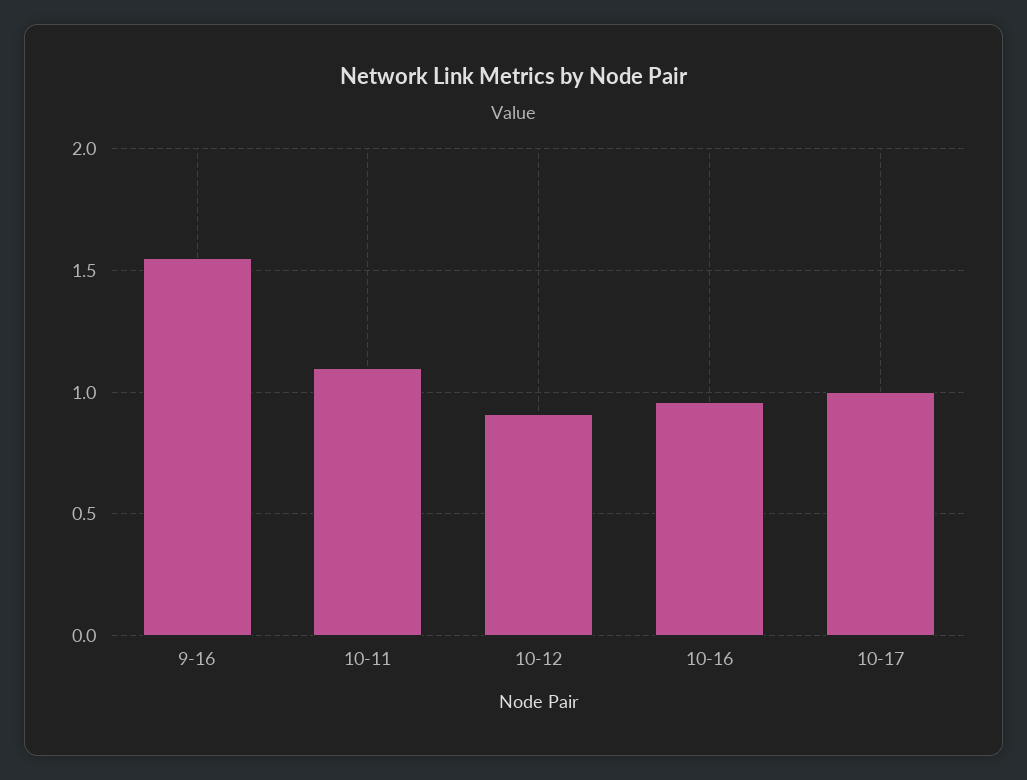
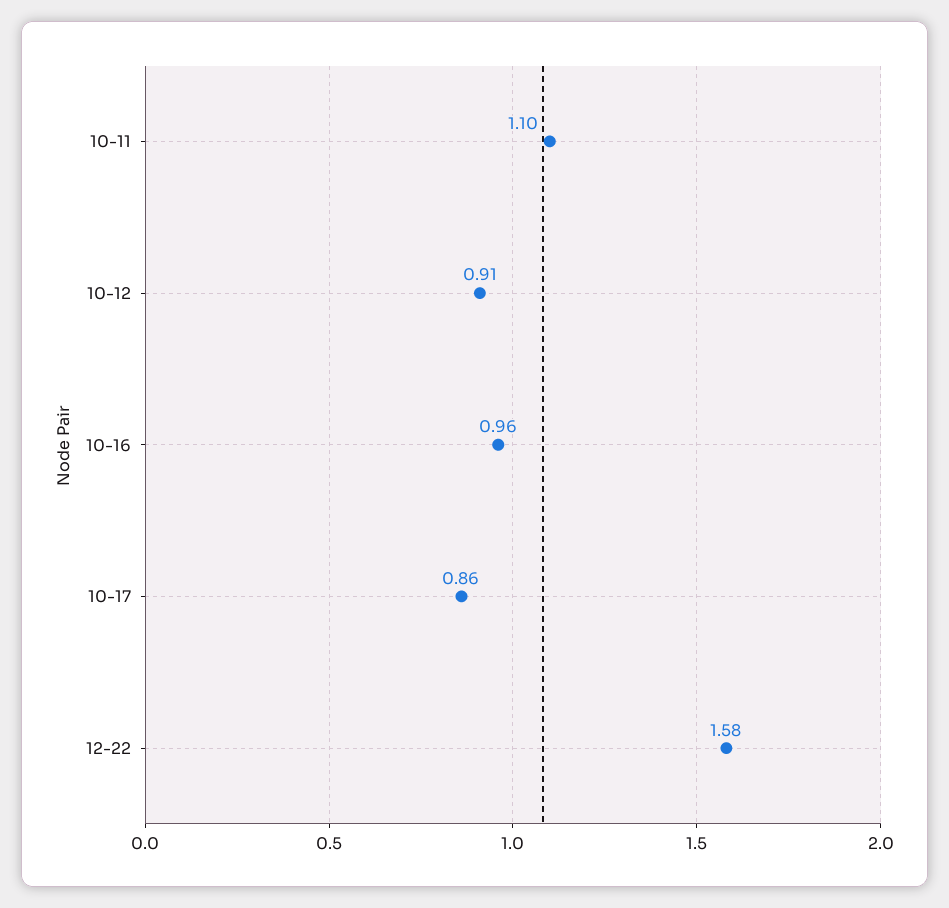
9-16: 1.55 -> none
10-17: 1 -> 0.86
12-22: none -> 1.58

